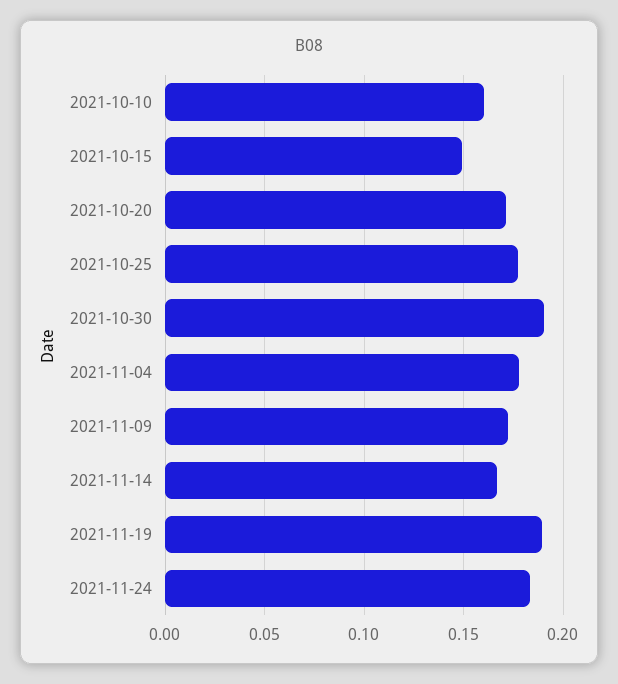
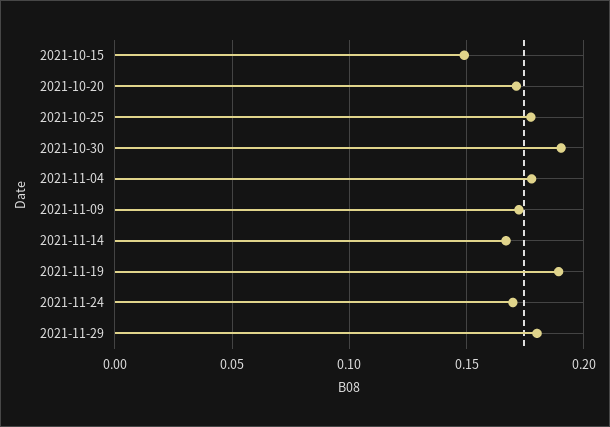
2021-10-10: 0.16 -> none
2021-11-24: 0.185 -> 0.17
2021-11-29: none -> 0.18

